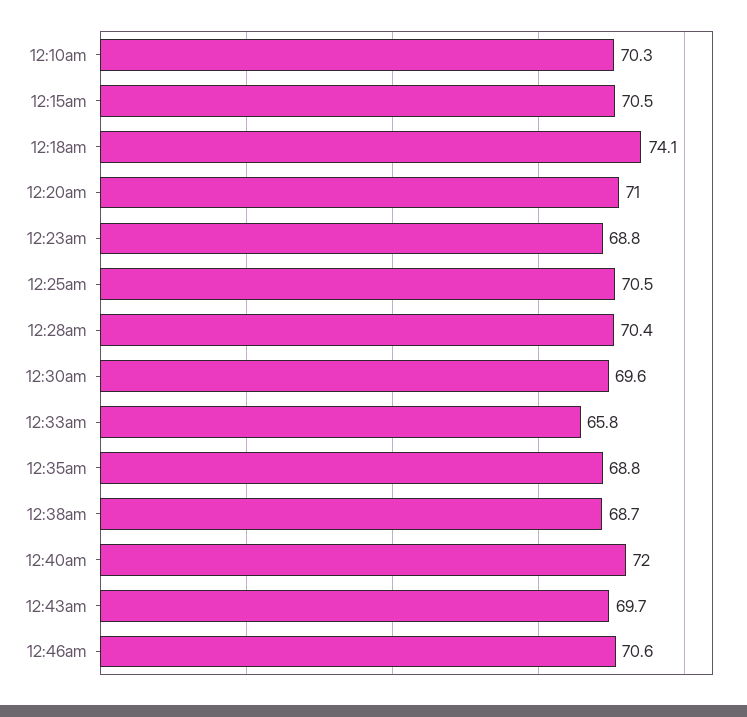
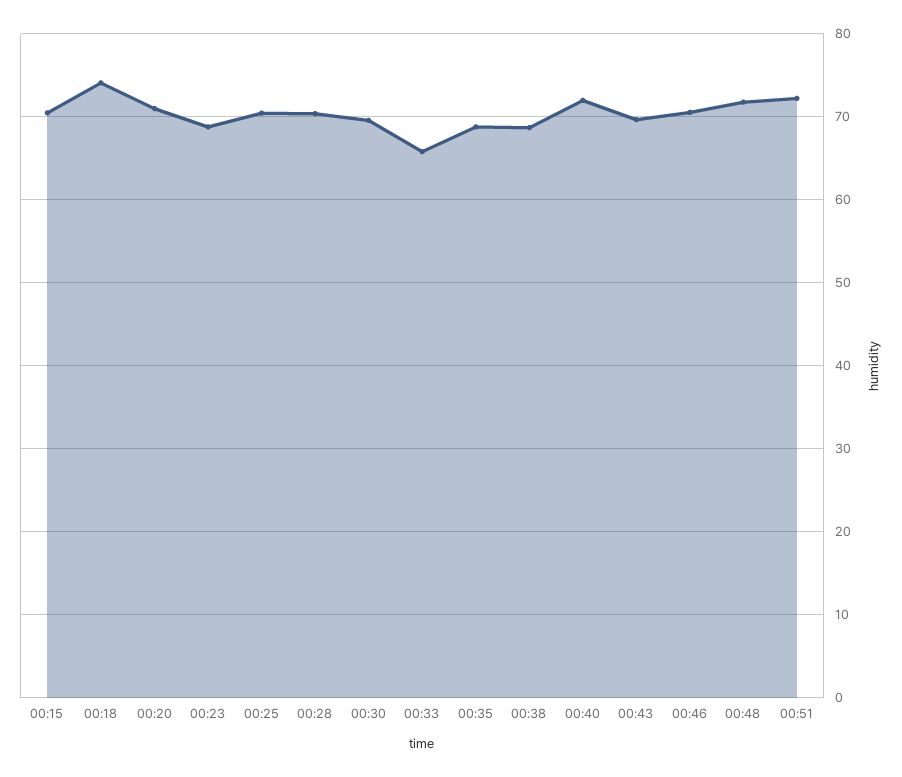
12:10am: 70.3 -> none
00:48: none -> 72
00:51: none -> 72

